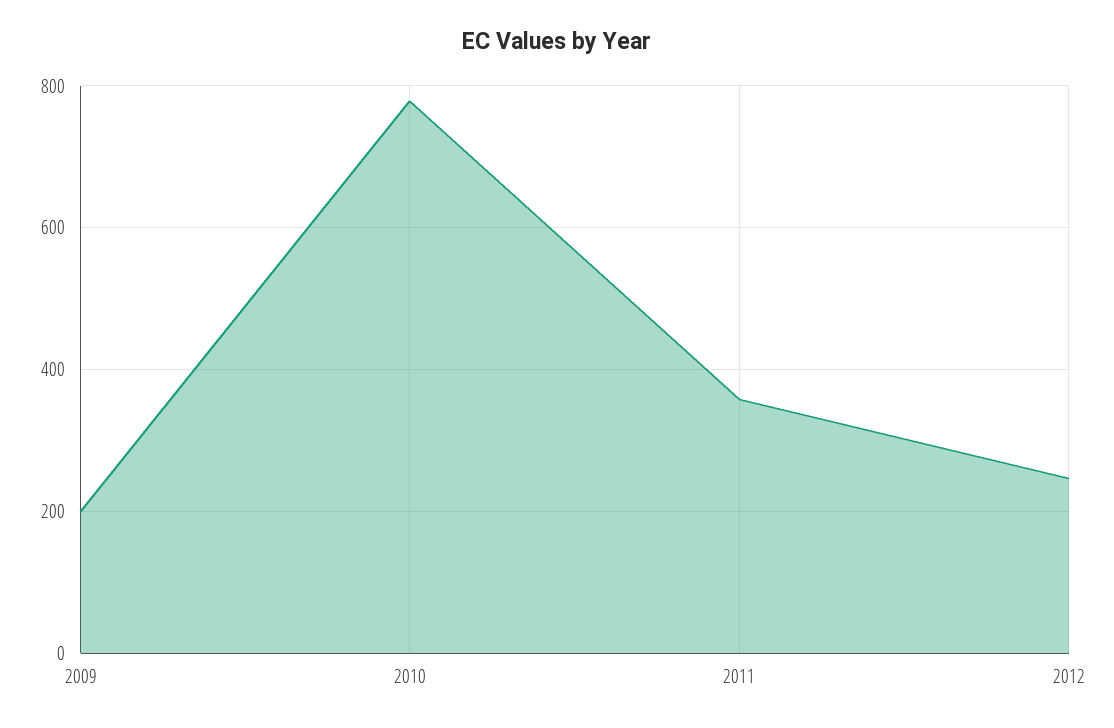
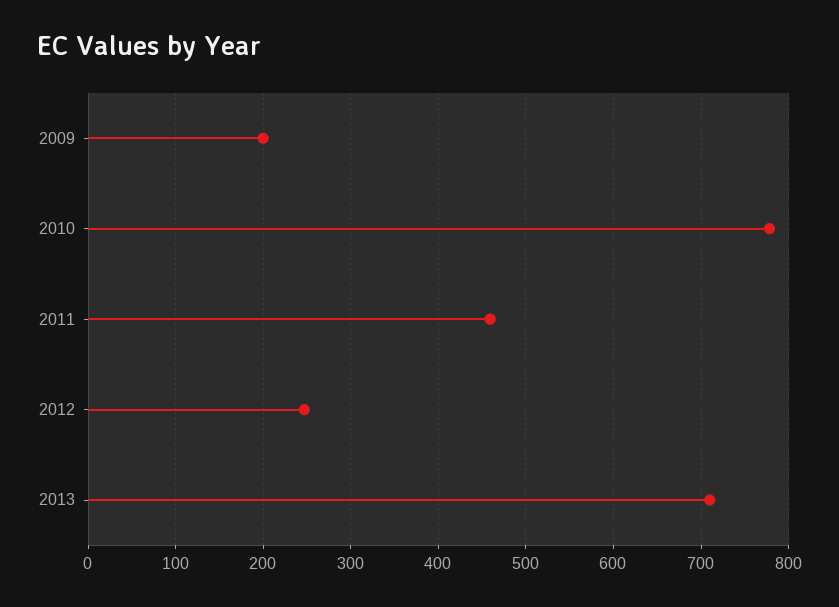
2011: 360 -> 460
2013: none -> 710

